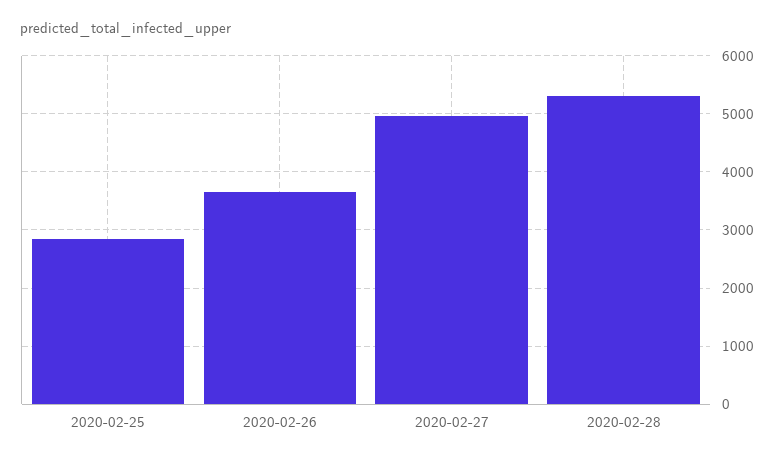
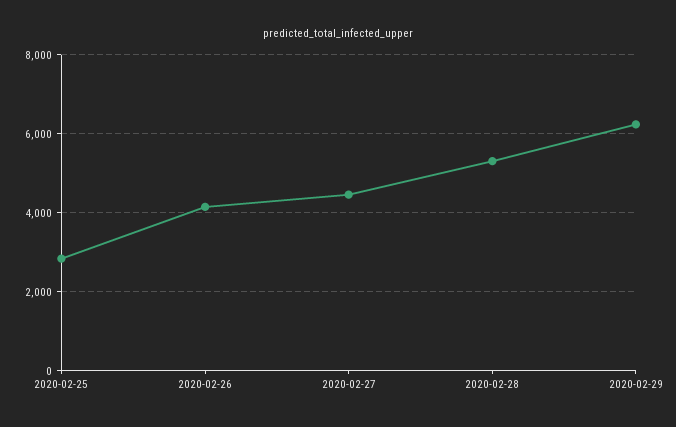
2020-02-26: 3600 -> 4200
2020-02-27: 5000 -> 4400
2020-02-29: none -> 6200

